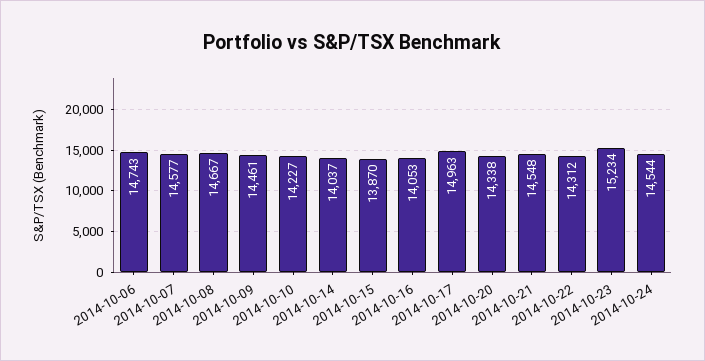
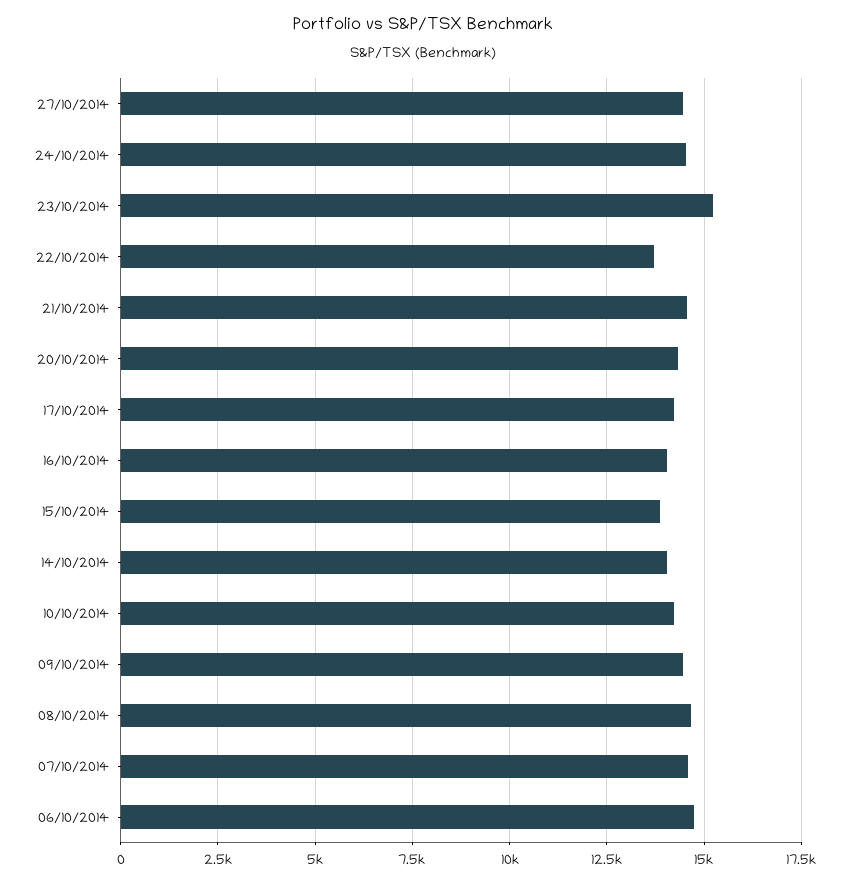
2014-10-17: 14963 -> 14250
2014-10-22: 14312 -> 13750
27/10/2014: none -> 14500

